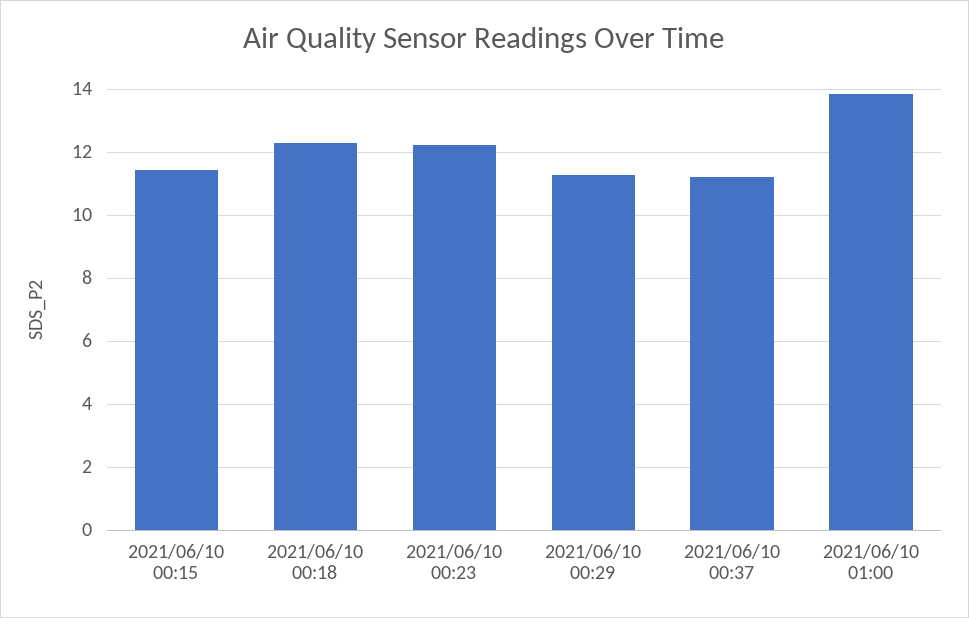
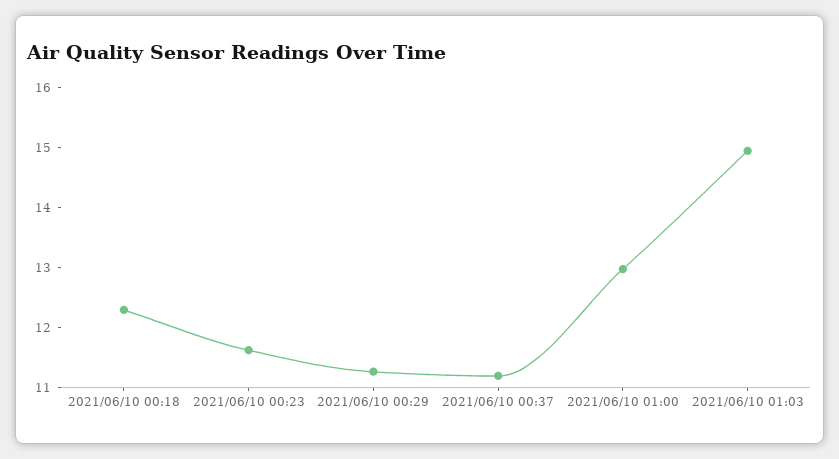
2021/06/10 00:15: 11.4 -> none
2021/06/10 00:23: 12.2 -> 11.6
2021/06/10 01:00: 13.8 -> 13
2021/06/10 01:03: none -> 15

